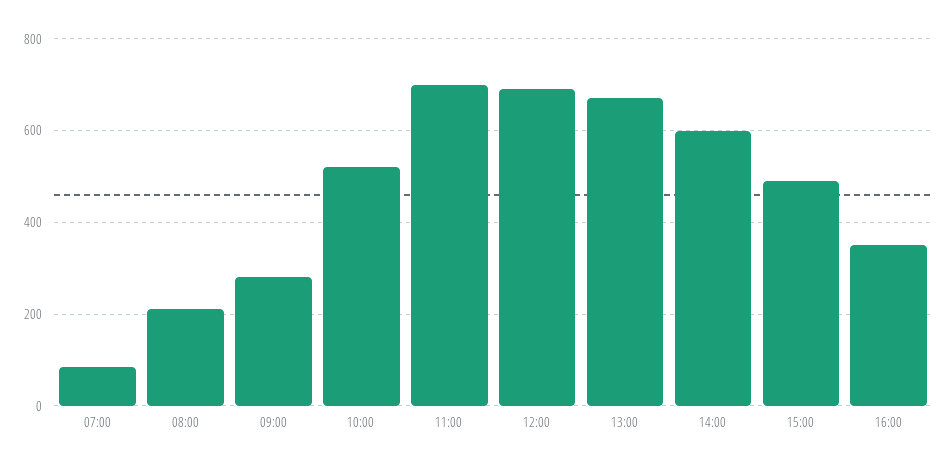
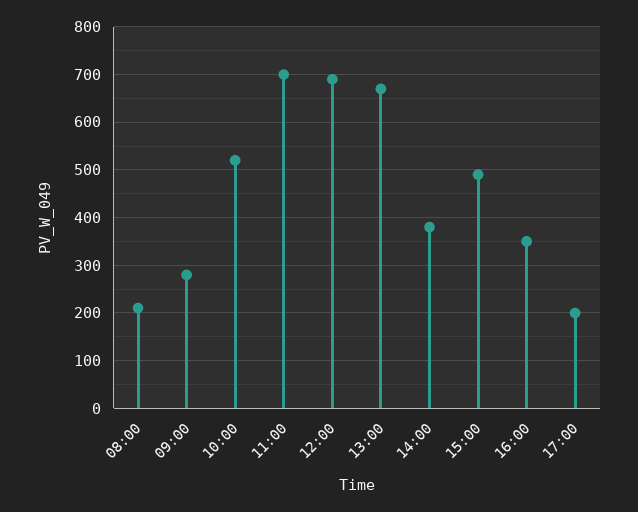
07:00: 80 -> none
14:00: 600 -> 380
17:00: none -> 200

